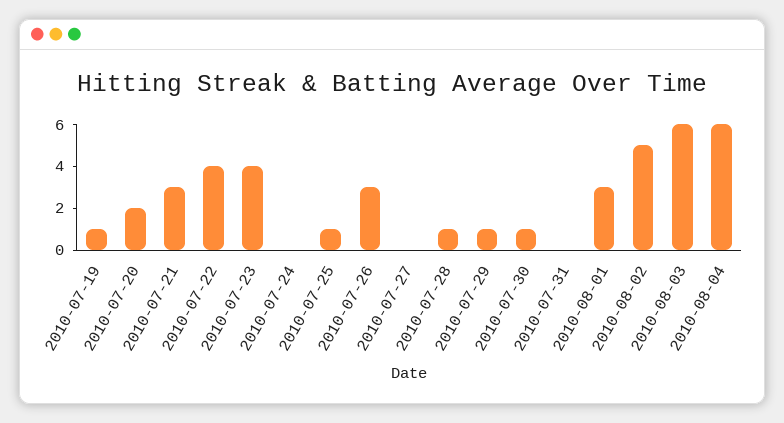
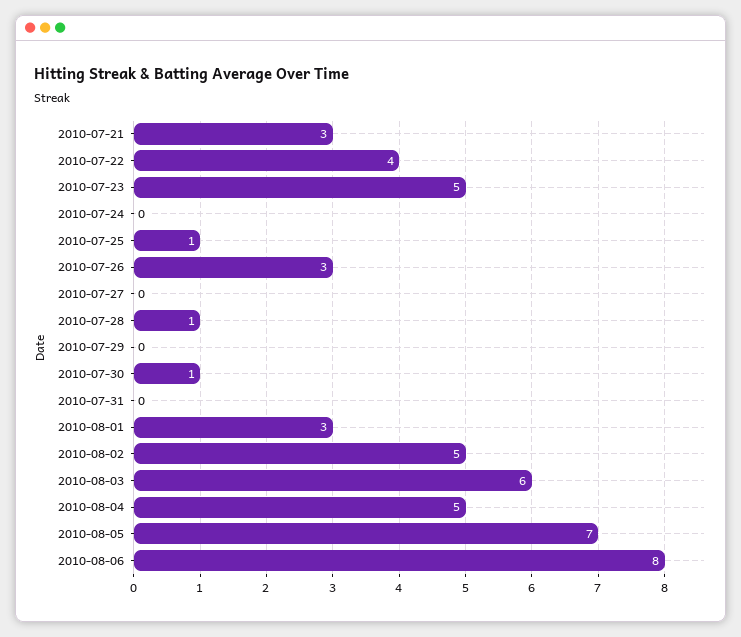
2010-07-19: 1 -> none
2010-07-20: 2 -> none
2010-07-23: 4 -> 5
2010-07-29: 1 -> 0
2010-08-04: 6 -> 5
2010-08-05: none -> 7
2010-08-06: none -> 8

